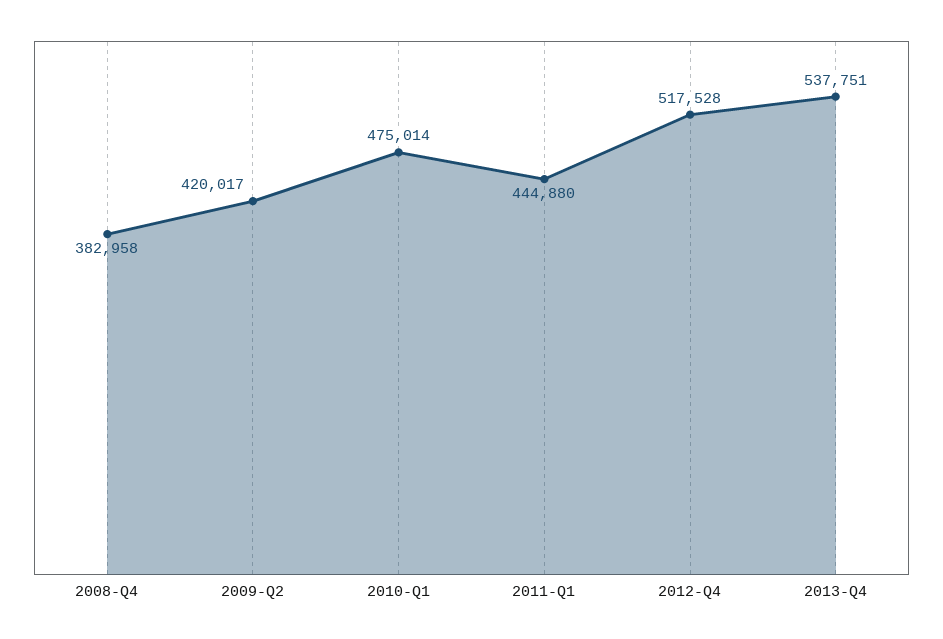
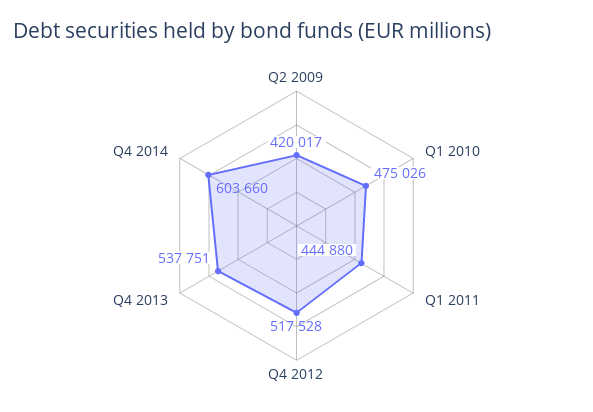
2008-Q4: 382958 -> none
2010-Q1: 475014 -> 475026
Q4 2014: none -> 603660

